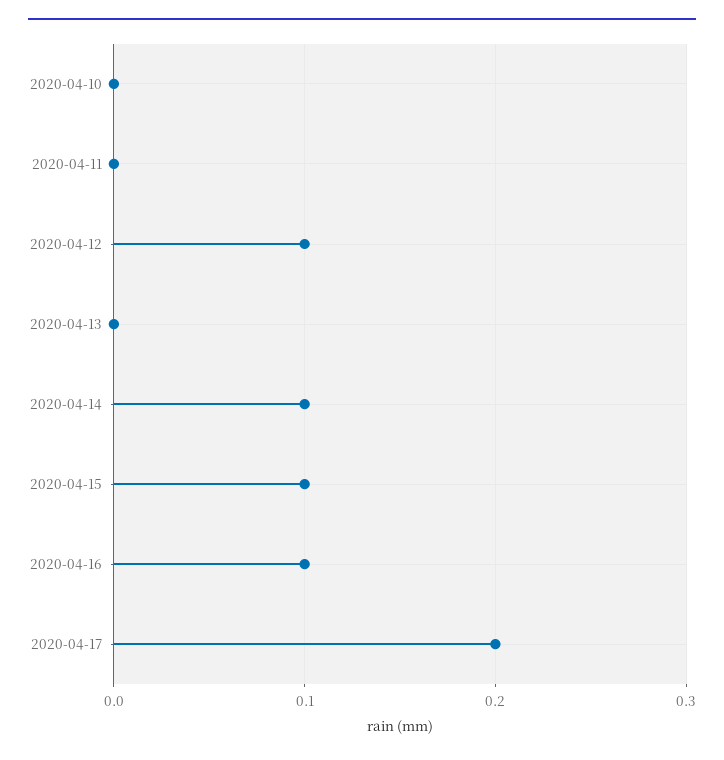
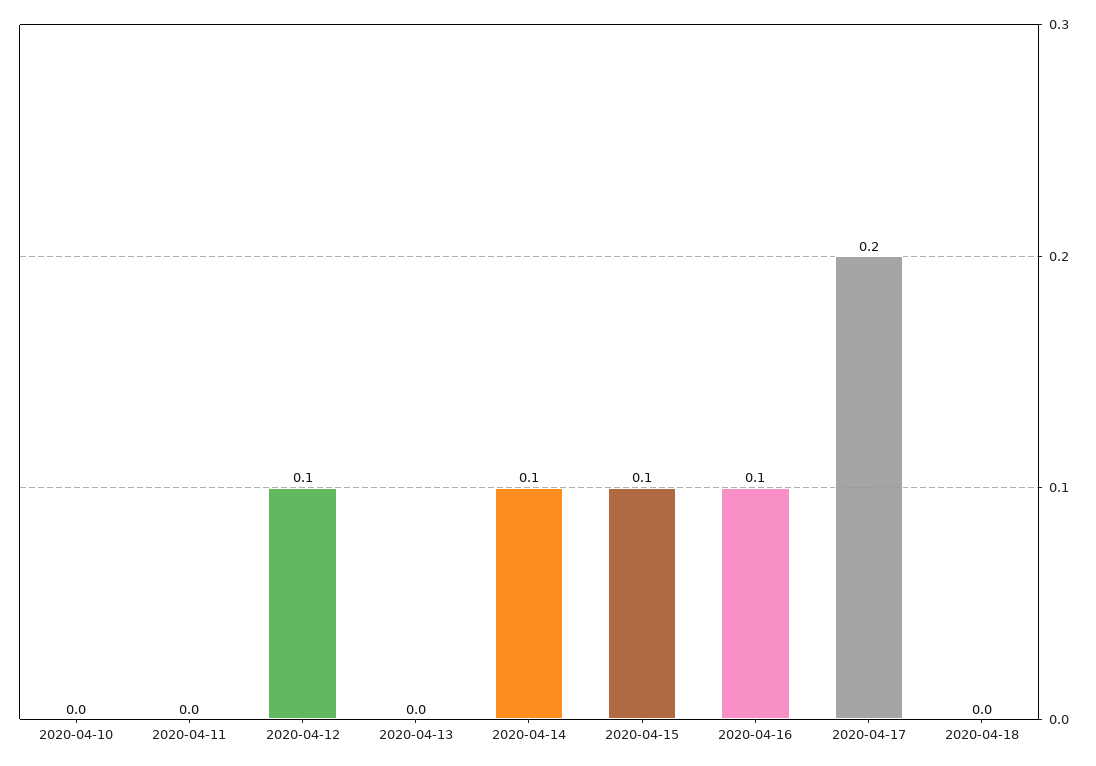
2020-04-18: none -> 0

